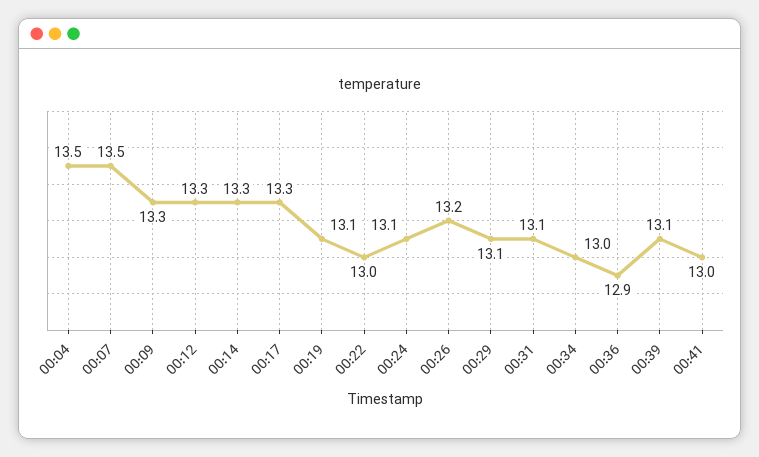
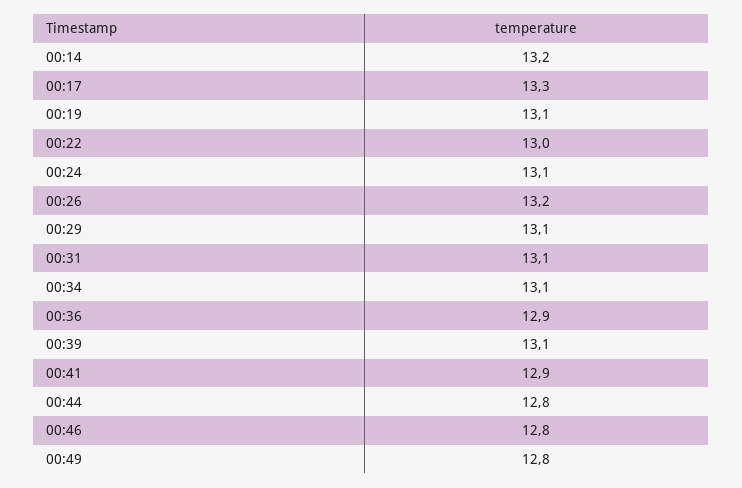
00:04: 13.5 -> none
00:07: 13.5 -> none
00:09: 13.3 -> none
00:12: 13.3 -> none
00:14: 13.3 -> 13.2
00:34: 13 -> 13.1
00:41: 13 -> 12.9
00:44: none -> 12.8
00:46: none -> 12.8
00:49: none -> 12.8

